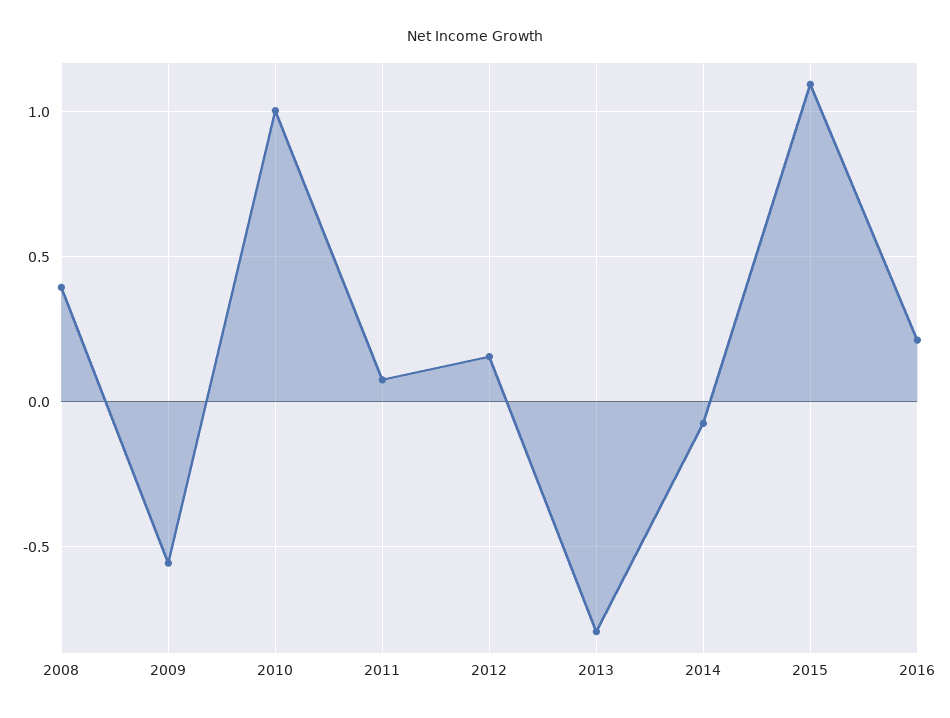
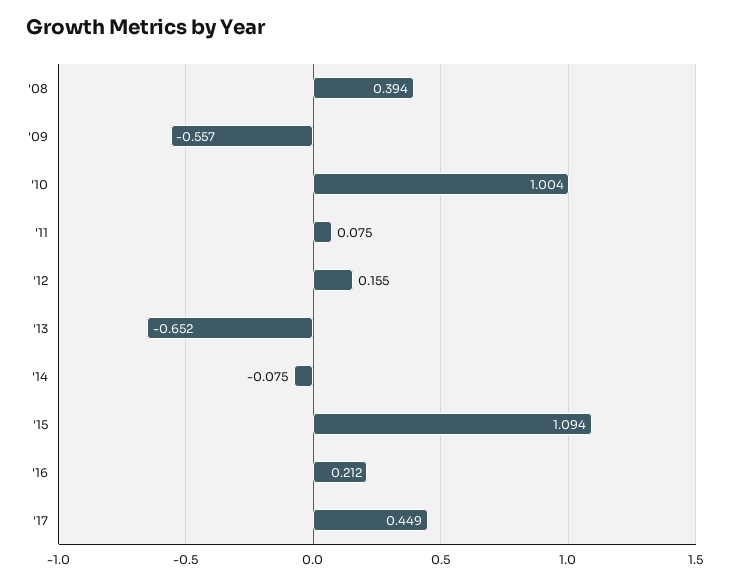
2013: -0.8 -> -0.652
'17: none -> 0.449

